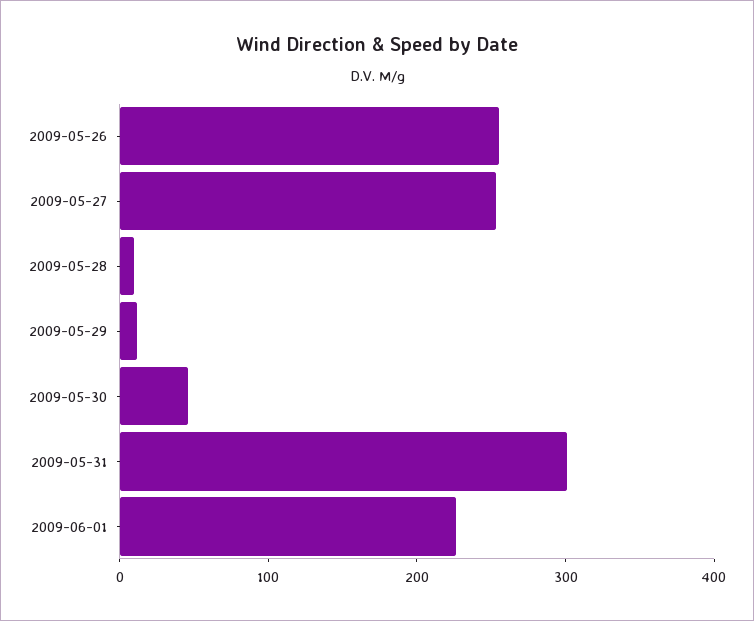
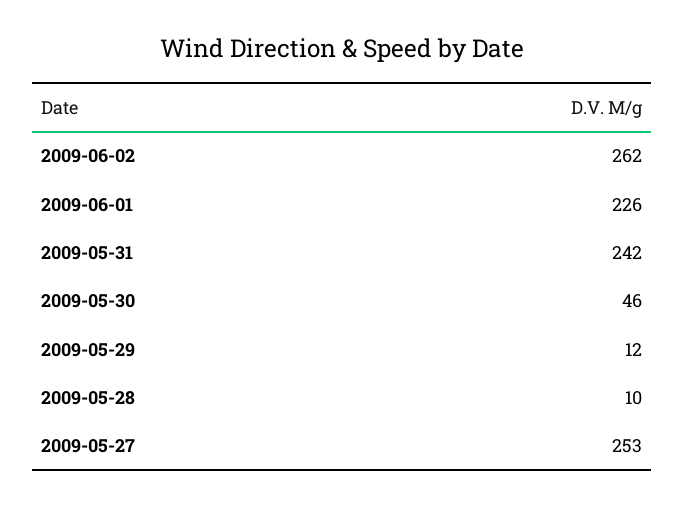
2009-05-26: 260 -> none
2009-05-31: 300 -> 242
2009-06-02: none -> 262

